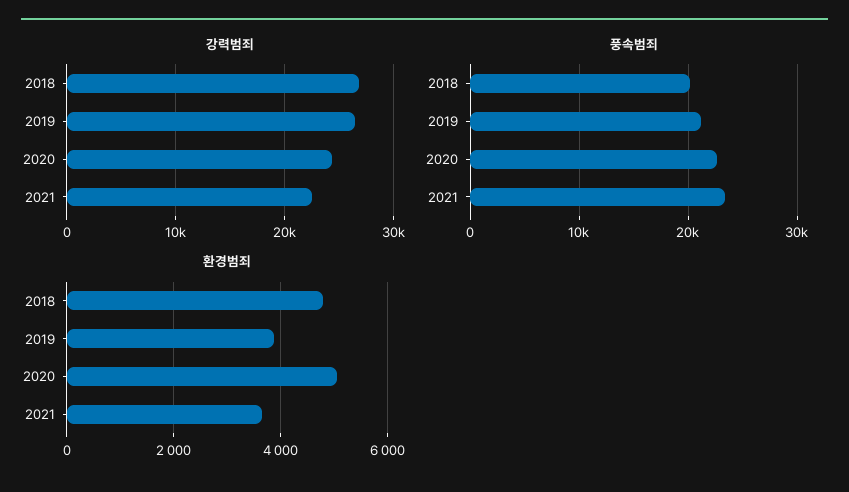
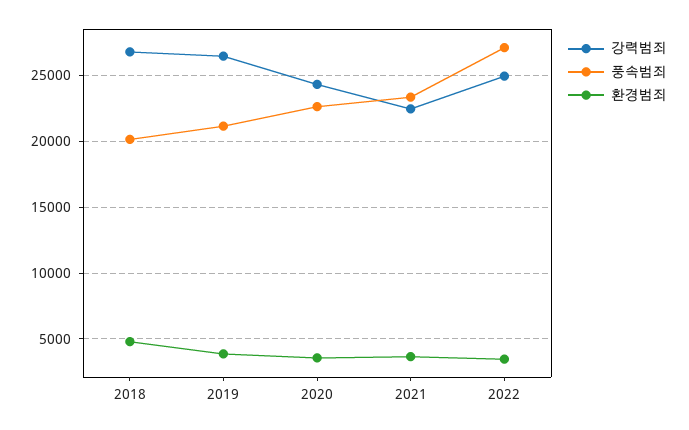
환경범죄, 2020: 5000 -> 3500
강력범죄, 2022: none -> 25000
풍속범죄, 2022: none -> 27000
환경범죄, 2022: none -> 3500

